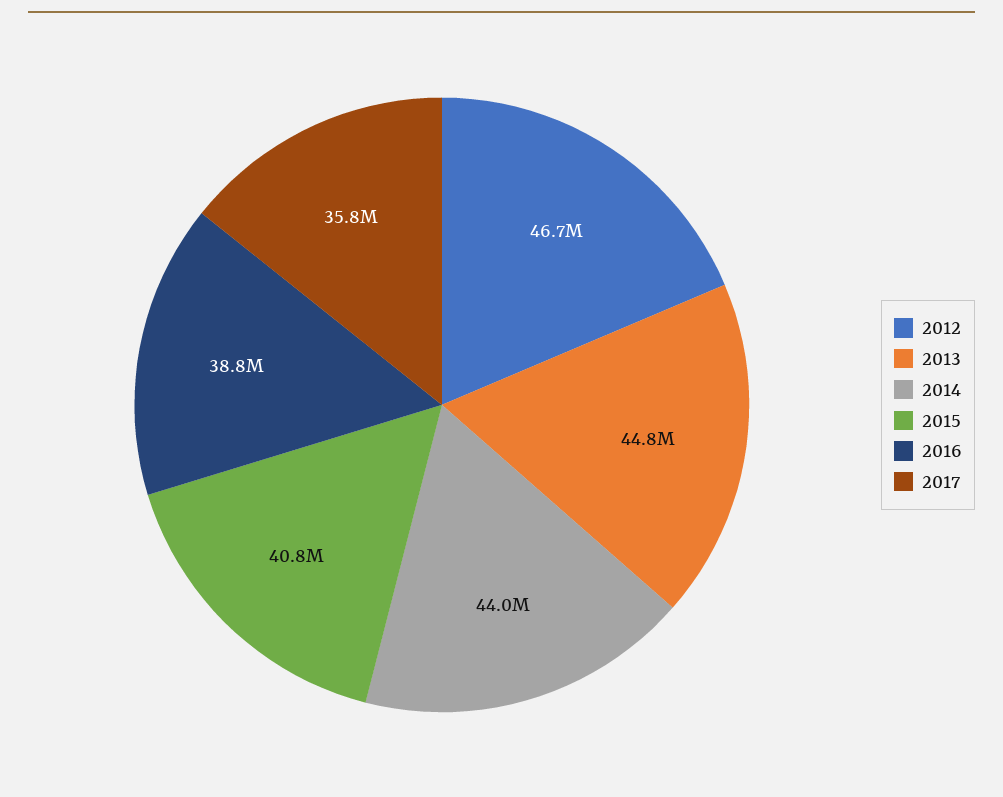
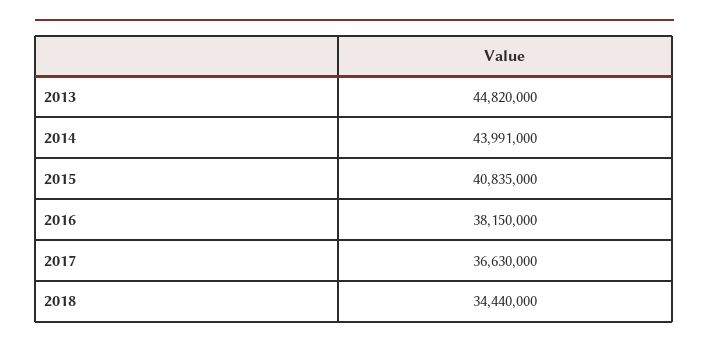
2012: 46700000 -> none
2016: 38800000 -> 38150000
2017: 35800000 -> 36630000
2018: none -> 34440000

